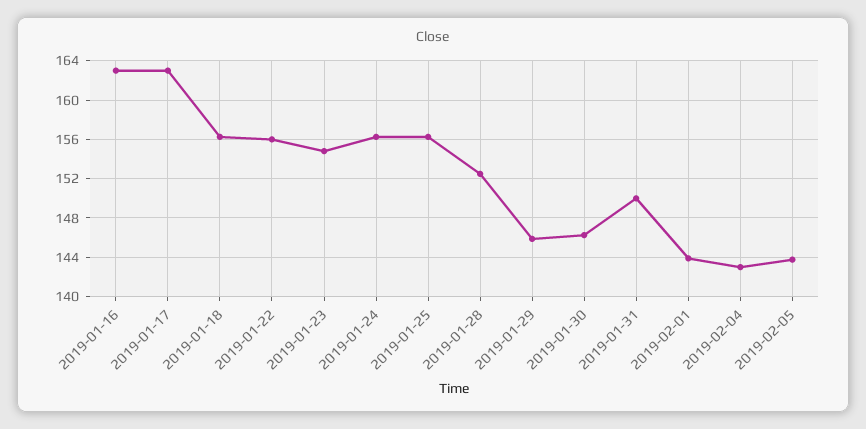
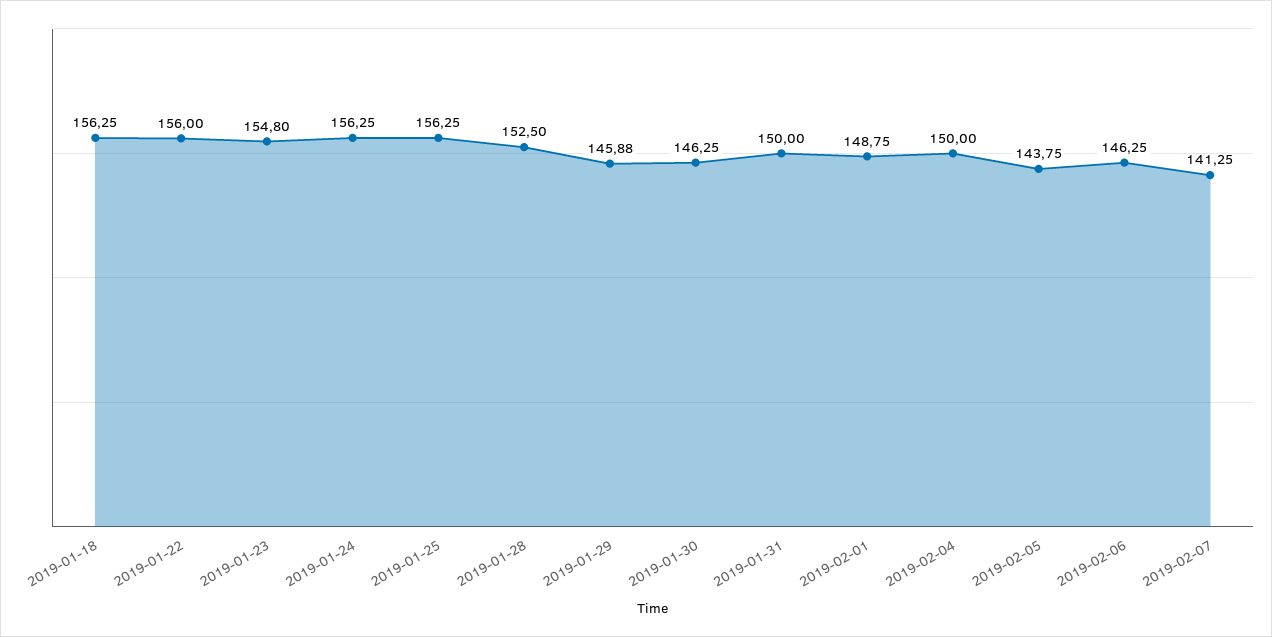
2019-01-16: 163 -> none
2019-01-17: 163 -> none
2019-02-01: 144 -> 148.75
2019-02-04: 143 -> 150
2019-02-06: none -> 146.25
2019-02-07: none -> 141.25

